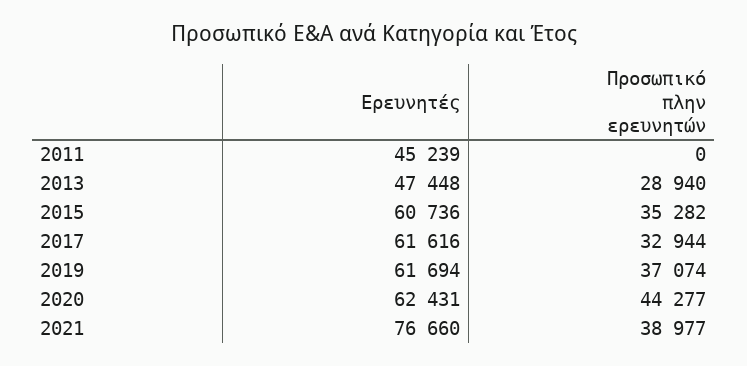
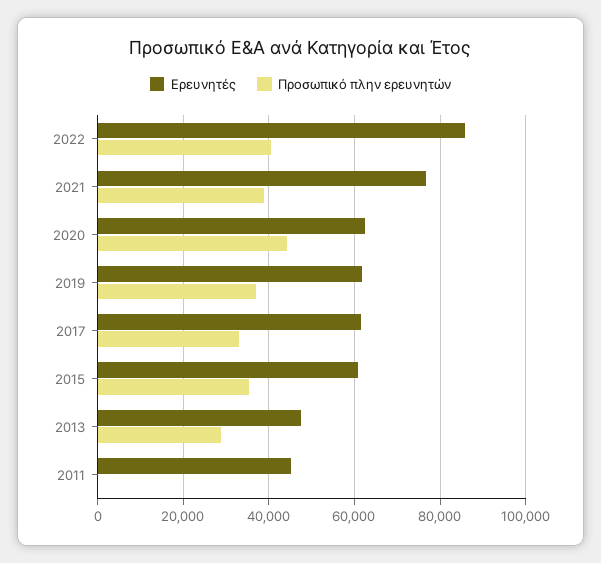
Ερευνητές, 2022: none -> 86000
Προσωπικό πλην ερευνητών, 2022: none -> 40000

